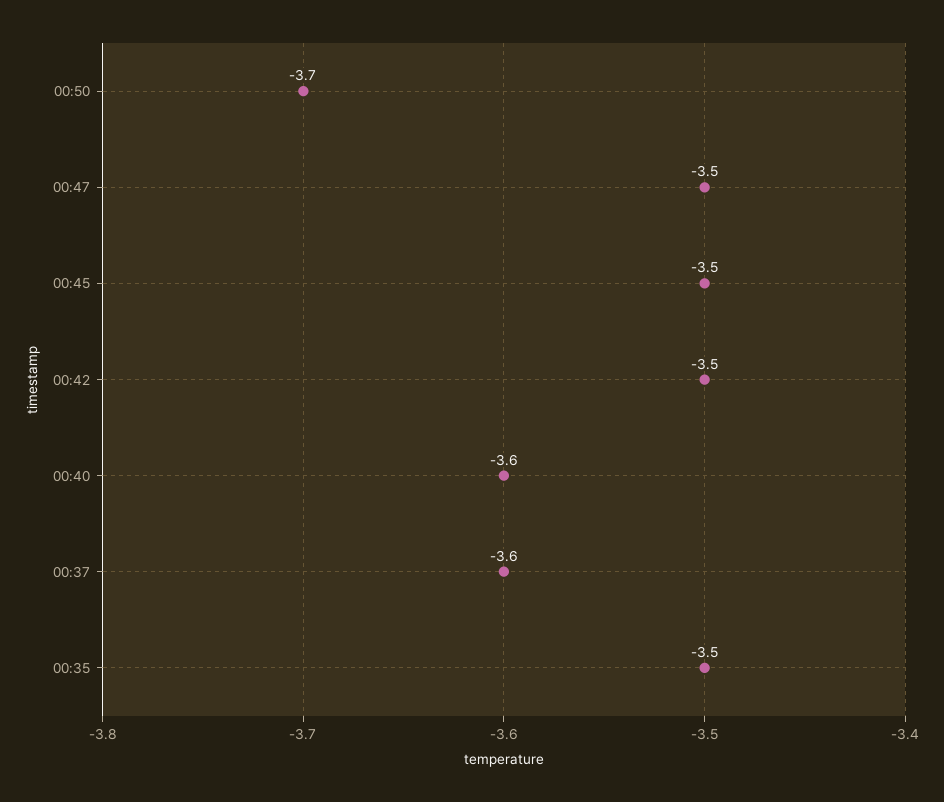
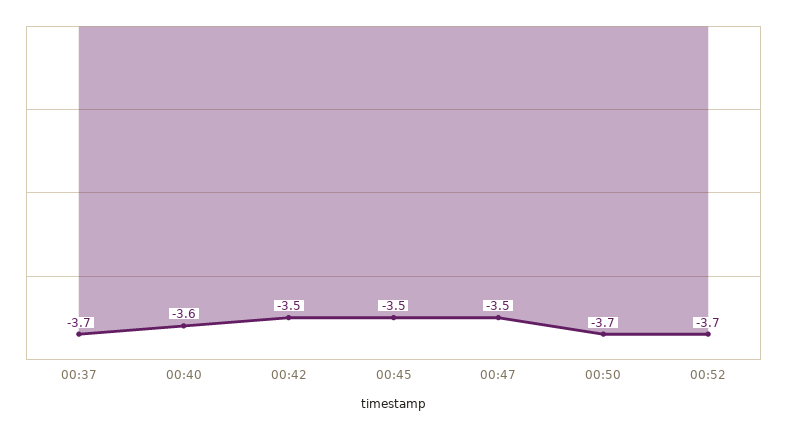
00:37: -3.6 -> -3.7
00:35: -3.5 -> none
00:52: none -> -3.7

